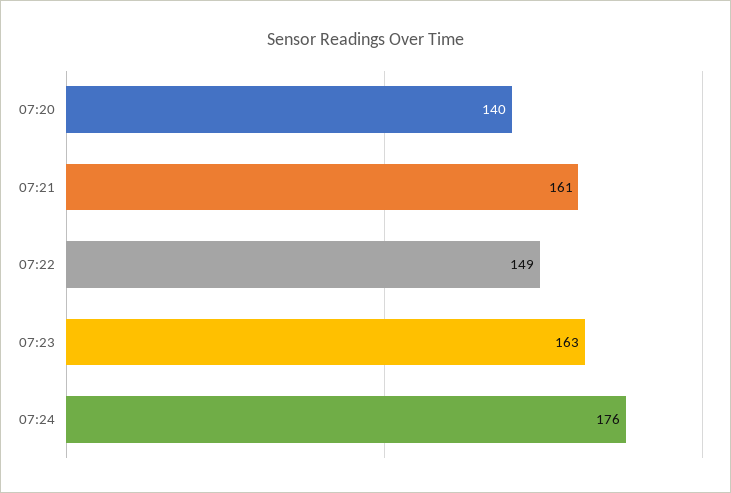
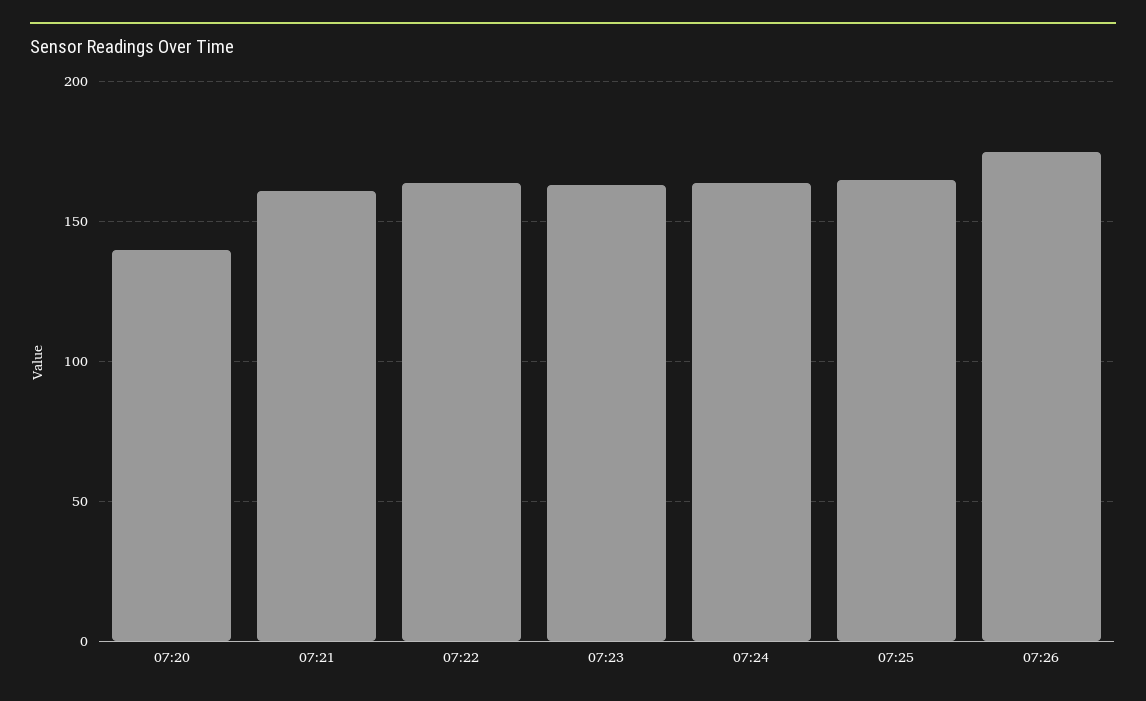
07:22: 149 -> 165
07:24: 176 -> 165
07:25: none -> 165
07:26: none -> 175

